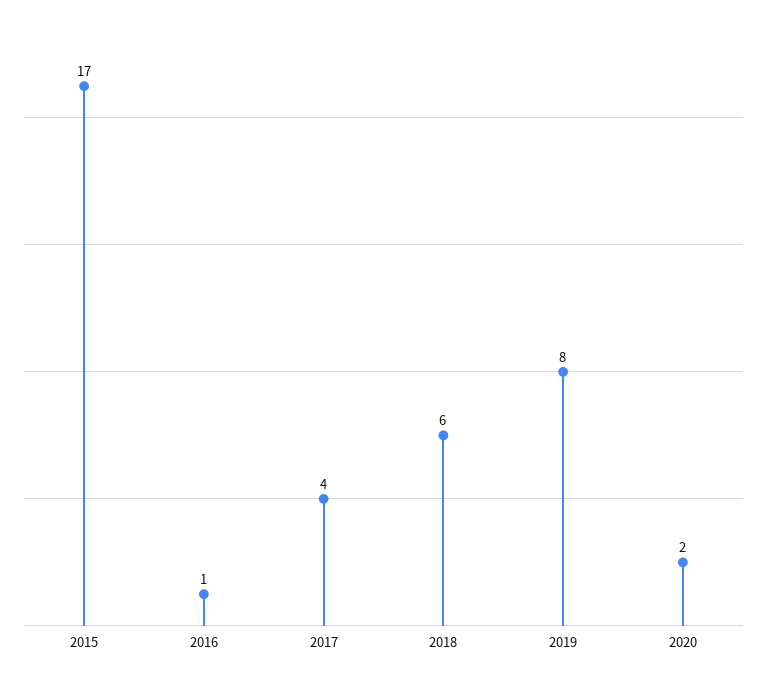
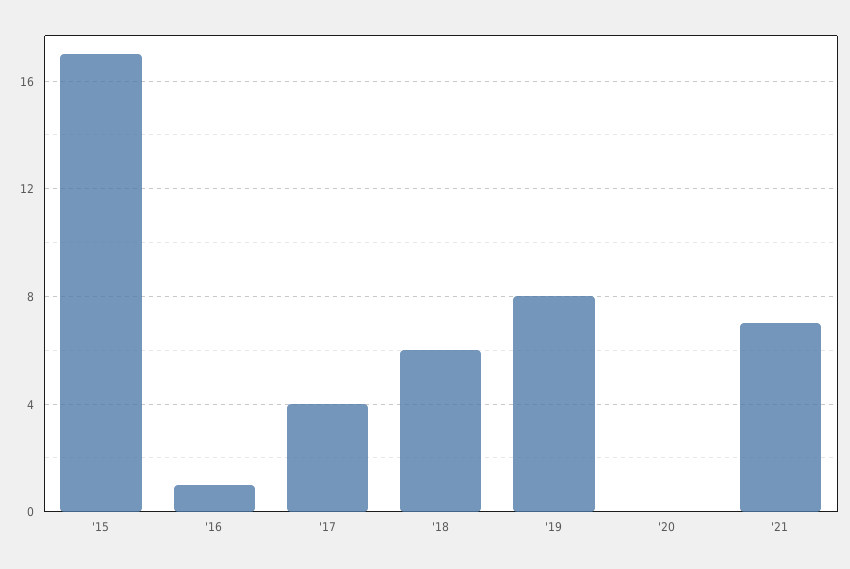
2020: 2 -> 0
'21: none -> 7

